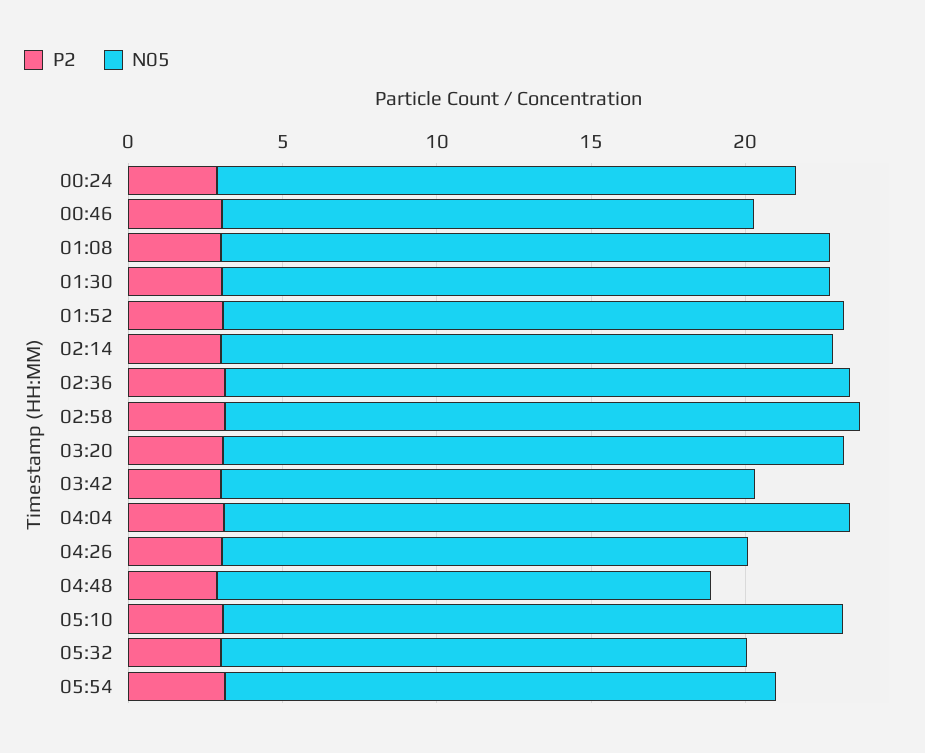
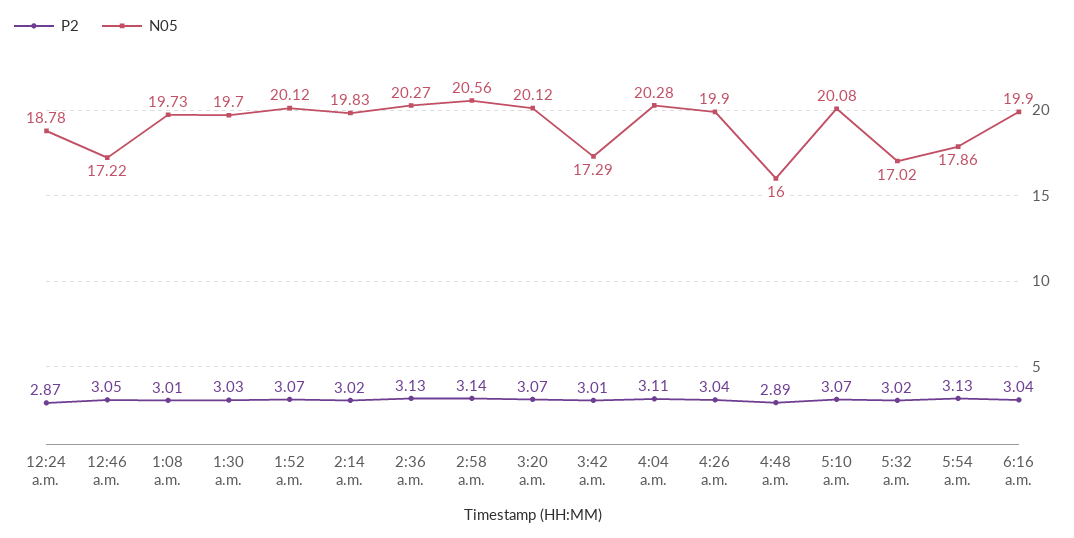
N05, 04:26: 17 -> 19.9
P2, 6:16 a.m.: none -> 3.04
N05, 6:16 a.m.: none -> 19.9

